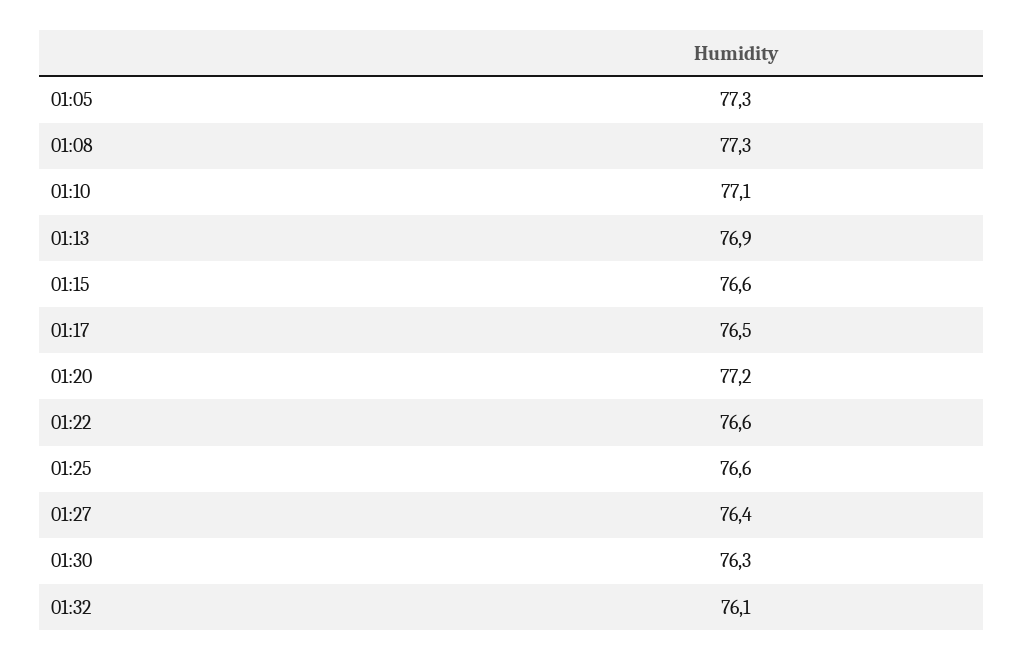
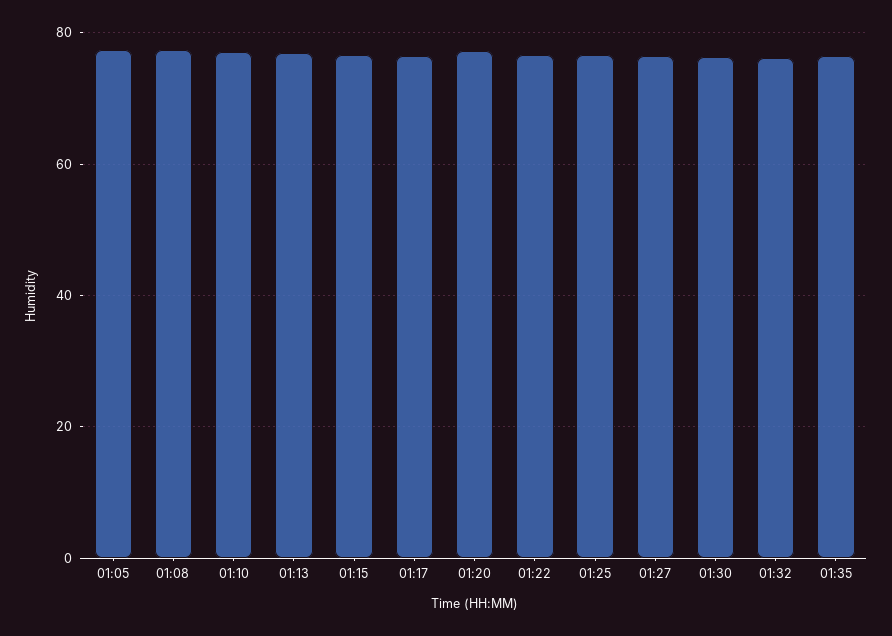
01:35: none -> 76

